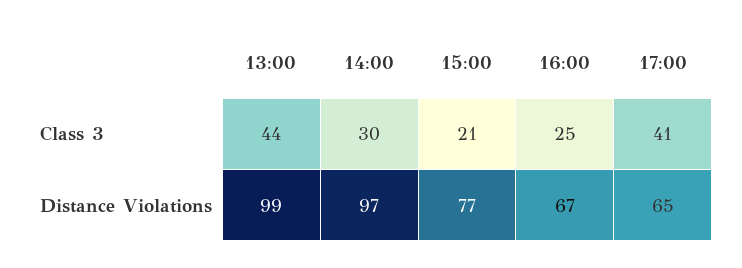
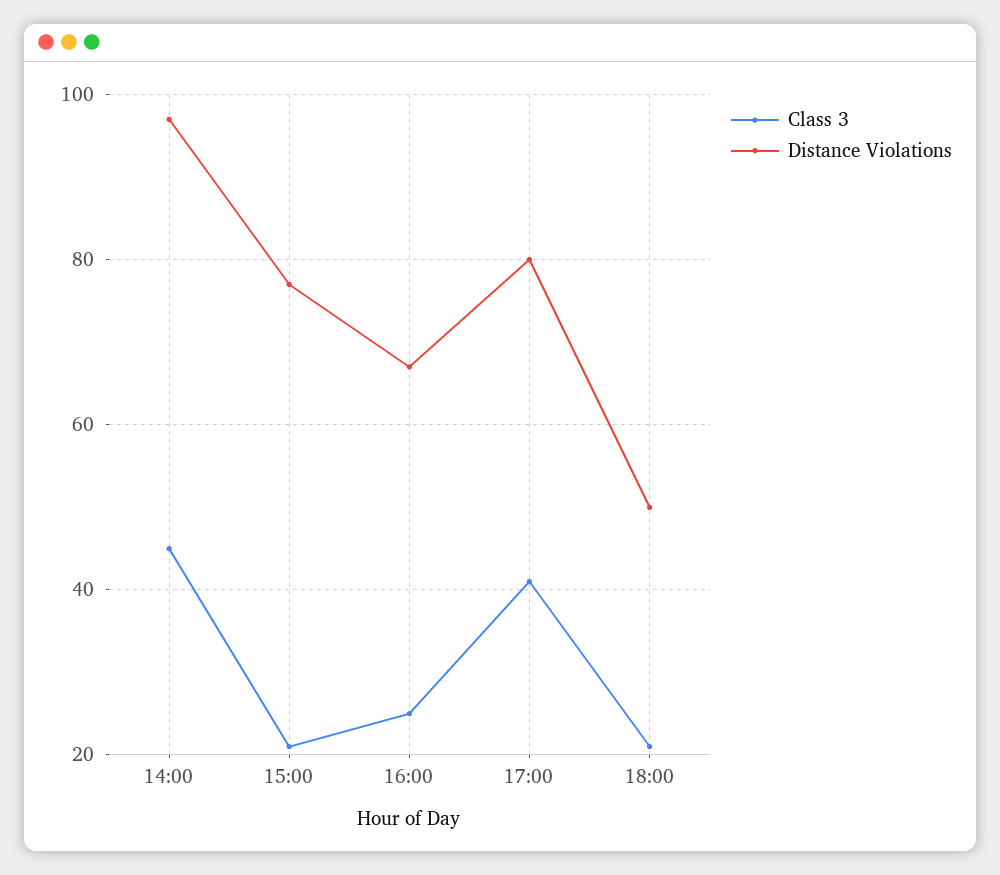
Class 3, 13:00: 44 -> none
Class 3, 14:00: 30 -> 45
Distance Violations, 13:00: 99 -> none
Distance Violations, 17:00: 65 -> 80
Class 3, 18:00: none -> 20
Distance Violations, 18:00: none -> 50

